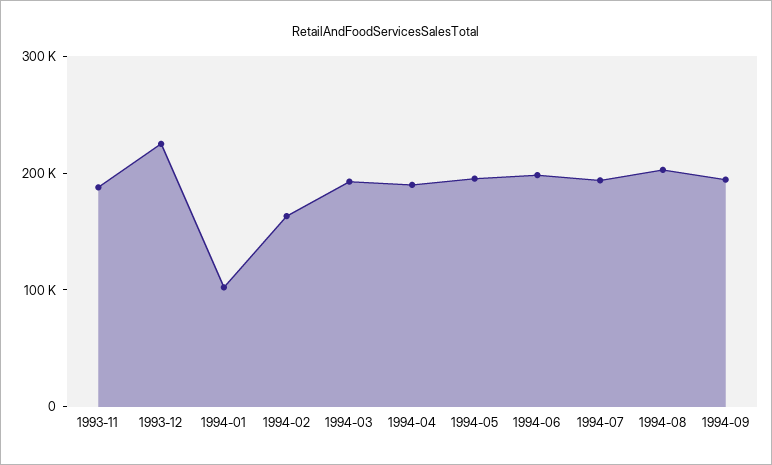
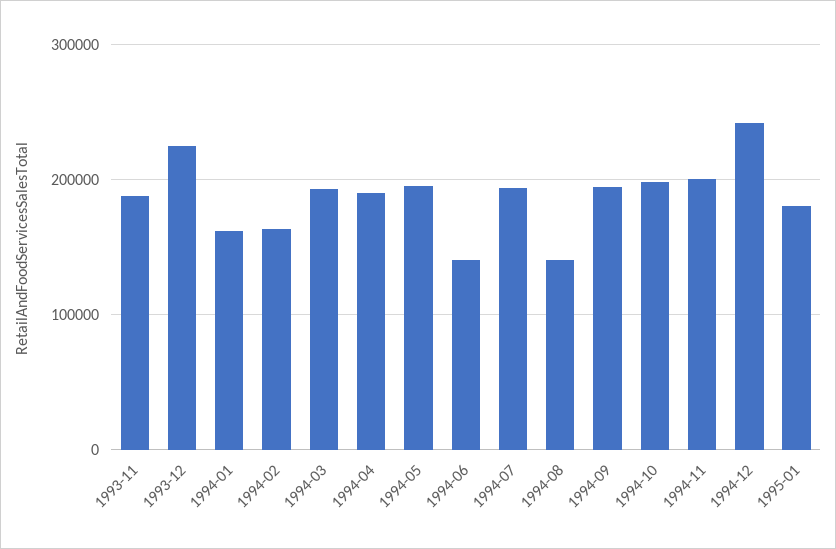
1994-01: 100000 -> 160000
1994-06: 200000 -> 140000
1994-08: 200000 -> 140000
1994-10: none -> 200000
1994-11: none -> 200000
1994-12: none -> 240000
1995-01: none -> 180000

